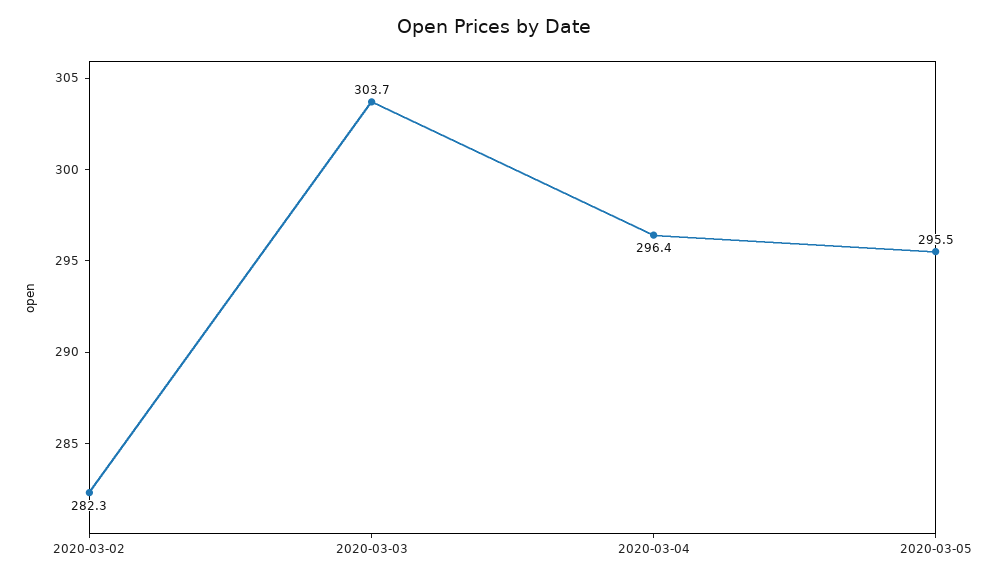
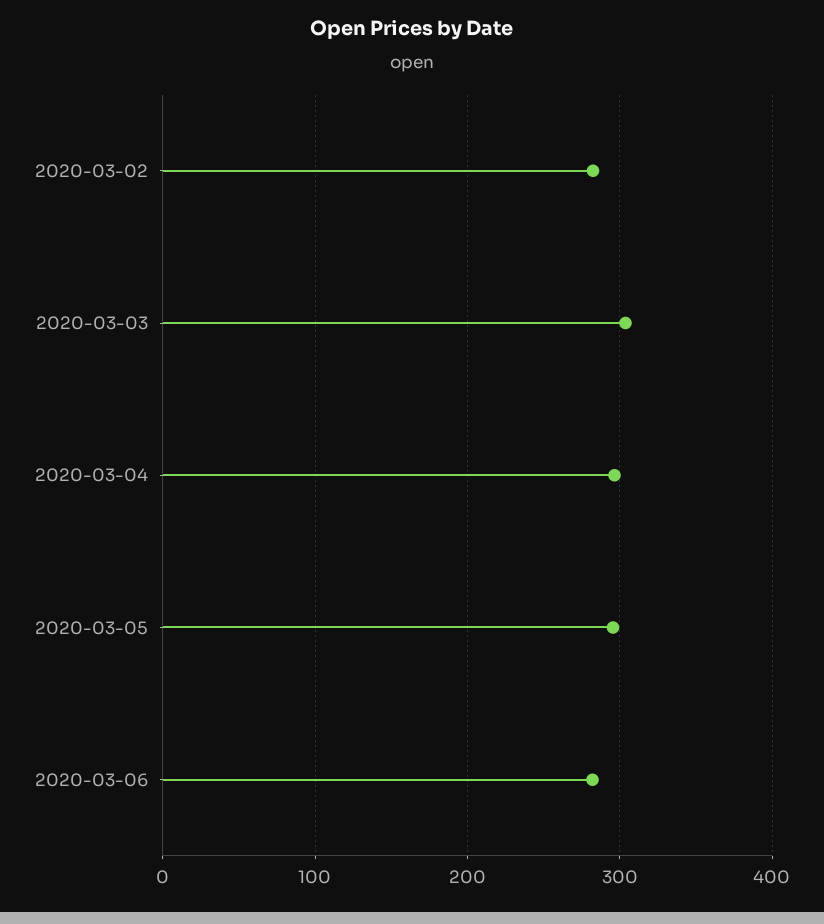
2020-03-06: none -> 280

